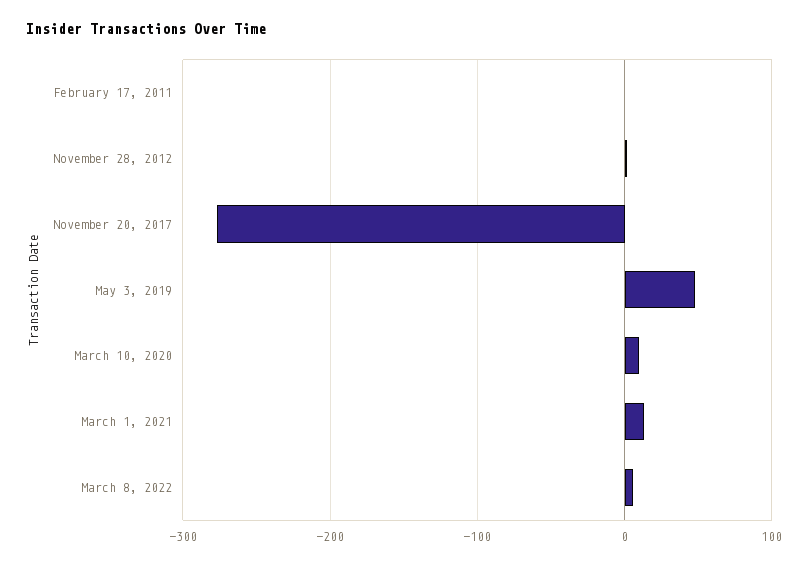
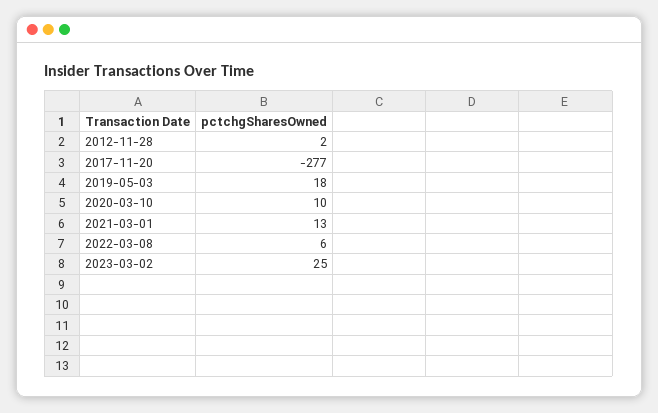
February 17, 2011: 0 -> none
May 3, 2019: 50 -> 18
2023-03-02: none -> 25

